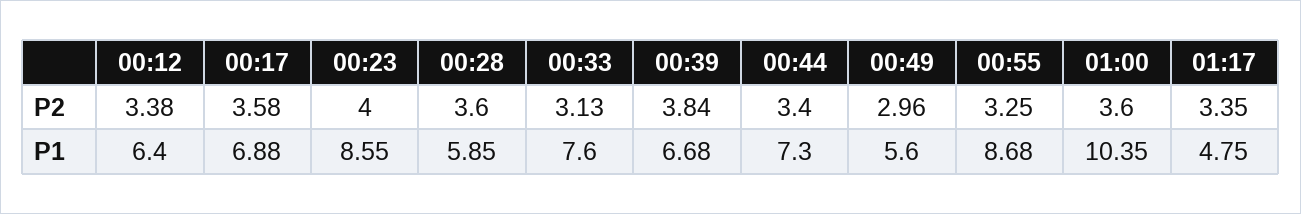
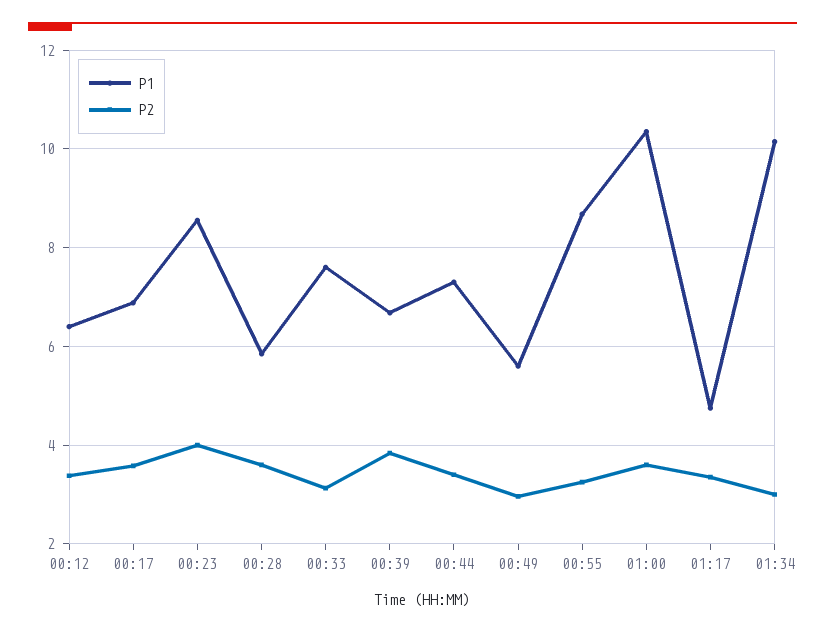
P1, 01:34: none -> 10.2
P2, 01:34: none -> 3

